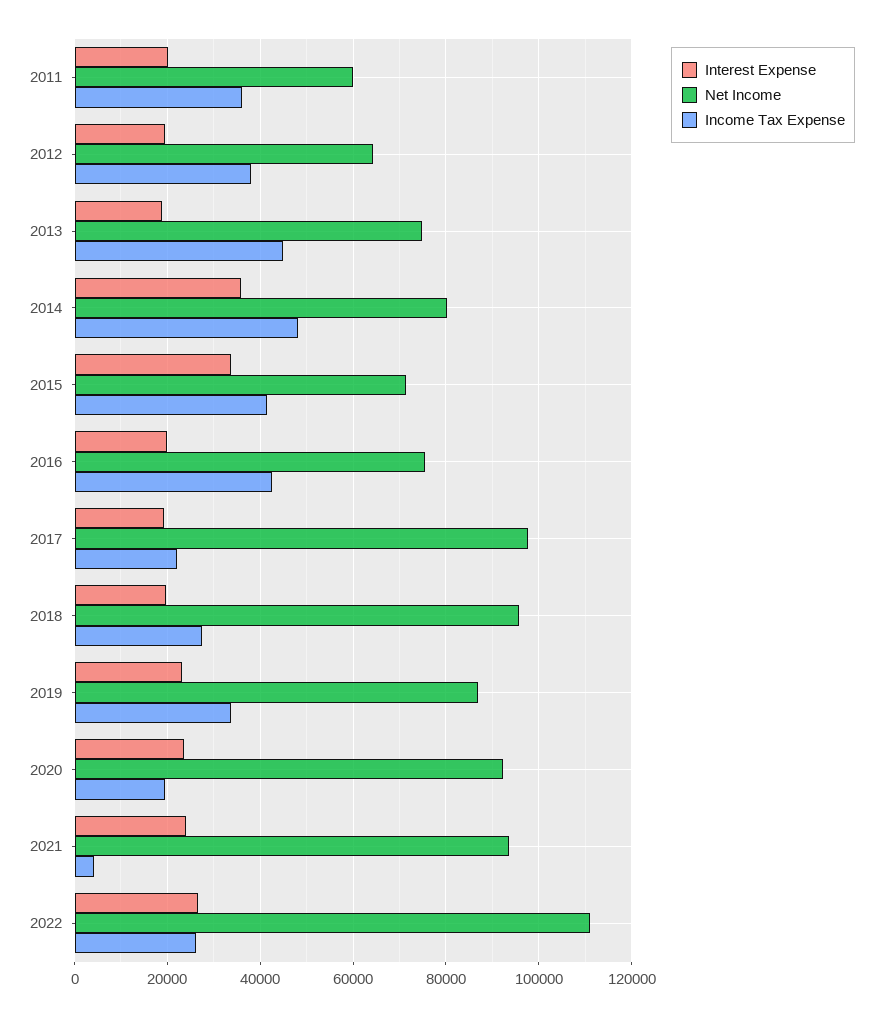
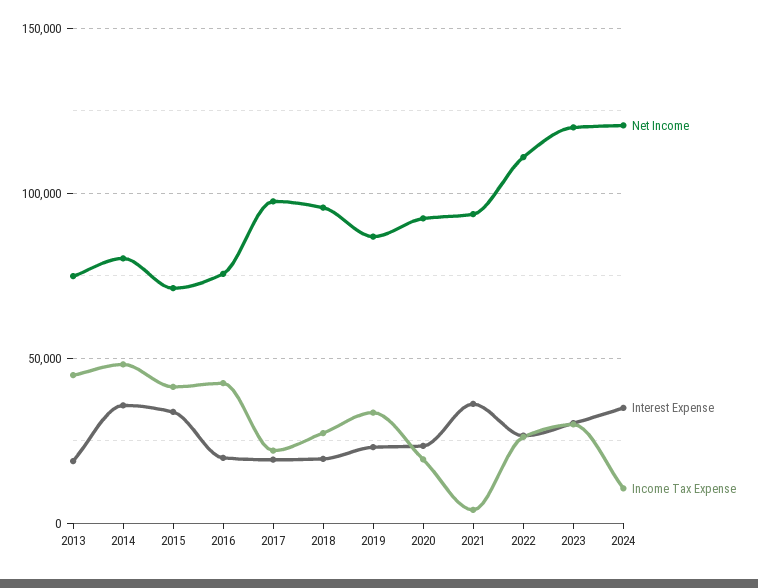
Interest Expense, 2011: 20000 -> none
Net Income, 2011: 60000 -> none
Income Tax Expense, 2011: 36000 -> none
Interest Expense, 2012: 20000 -> none
Net Income, 2012: 64000 -> none
Income Tax Expense, 2012: 38000 -> none
Interest Expense, 2021: 24000 -> 35000
Net Income, 2023: none -> 120000
Interest Expense, 2023: none -> 30000
Income Tax Expense, 2023: none -> 30000
Net Income, 2024: none -> 120000
Interest Expense, 2024: none -> 35000
Income Tax Expense, 2024: none -> 10000

